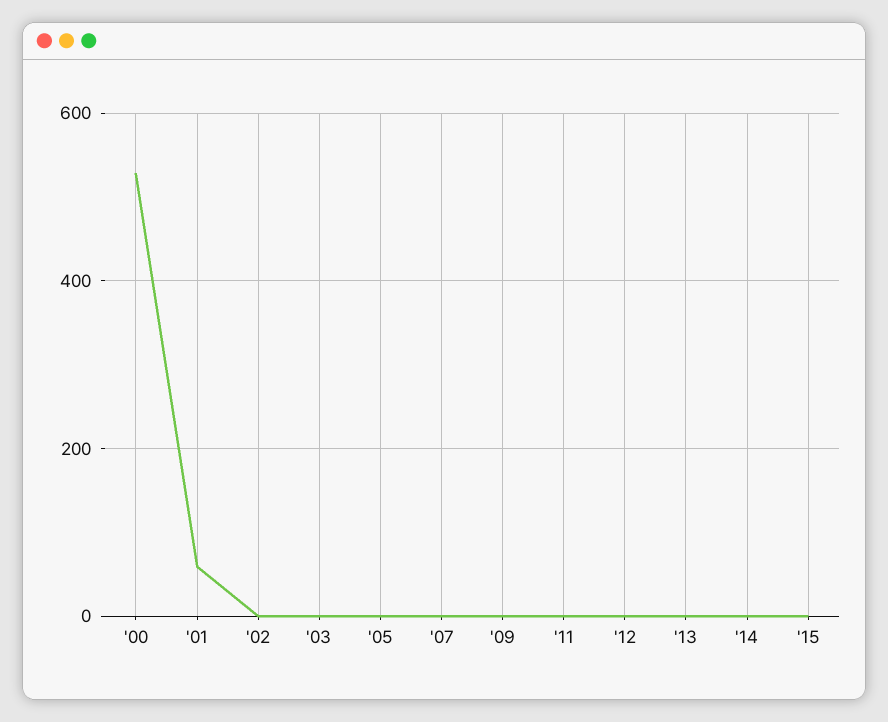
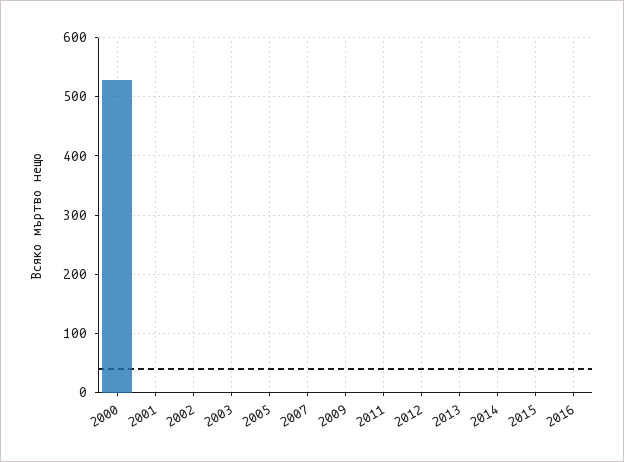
'01: 60 -> 0
2016: none -> 0

